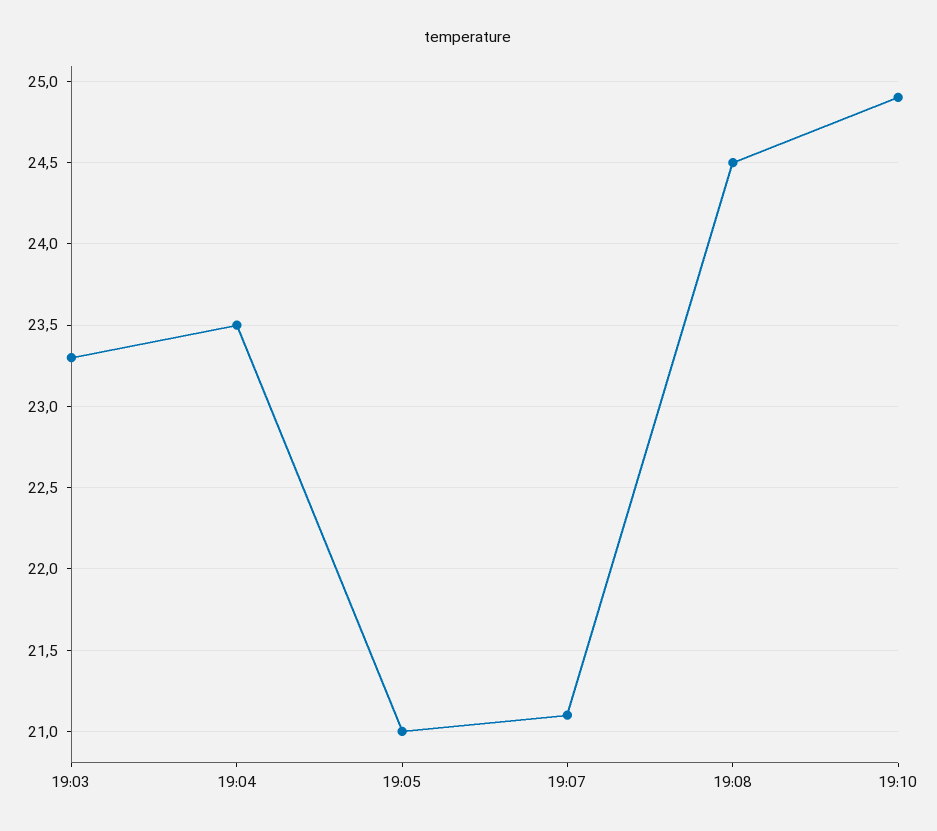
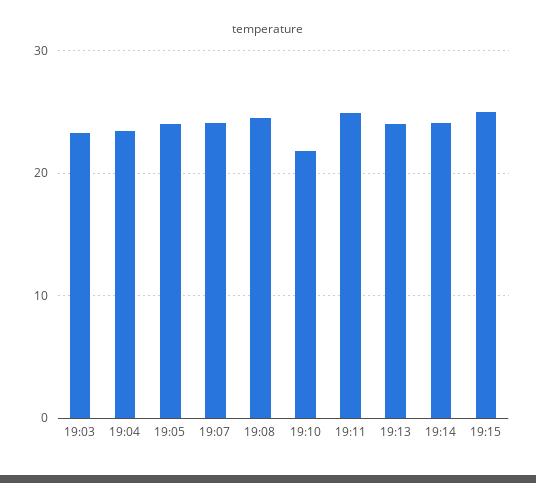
19:05: 21 -> 24
19:07: 21.1 -> 24
19:10: 24.9 -> 22
19:11: none -> 25
19:13: none -> 24
19:14: none -> 24
19:15: none -> 25

